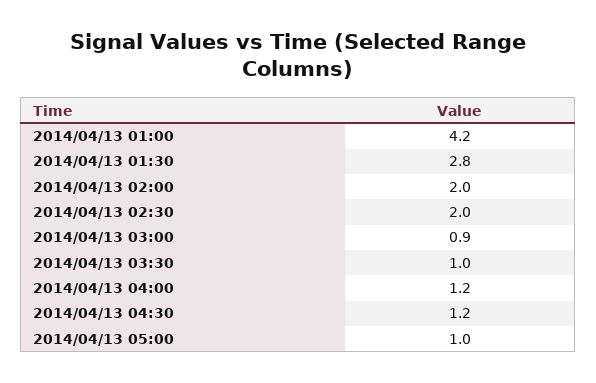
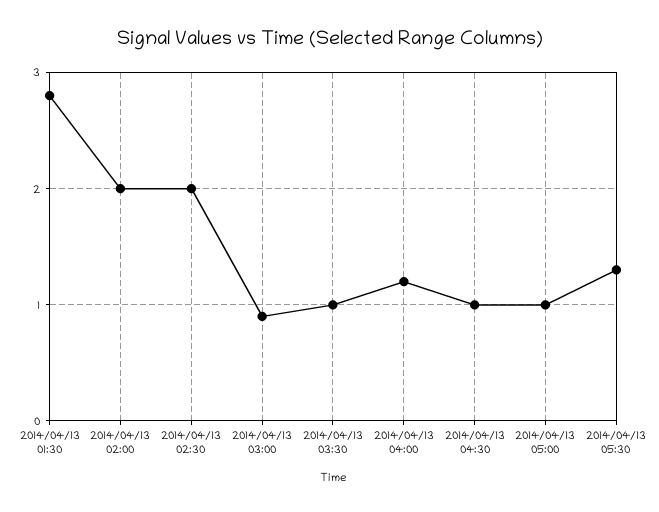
2014/04/13 01:00: 4.2 -> none
2014/04/13 04:30: 1.2 -> 1
2014/04/13 05:30: none -> 1.3

